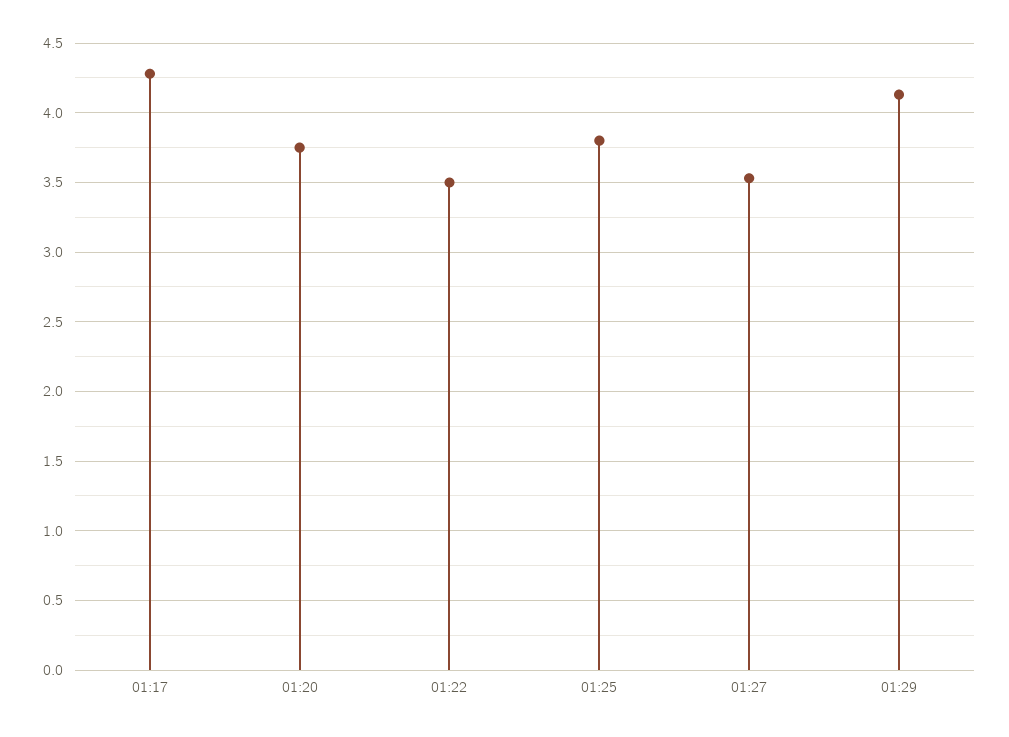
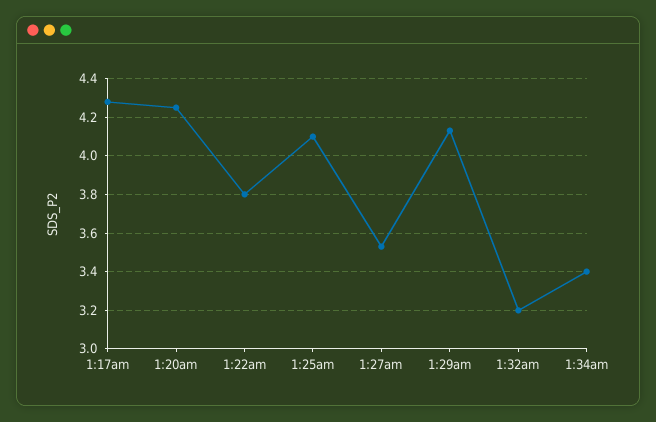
01:20: 3.75 -> 4.25
01:22: 3.5 -> 3.8
01:25: 3.8 -> 4.1
1:32am: none -> 3.2
1:34am: none -> 3.4

